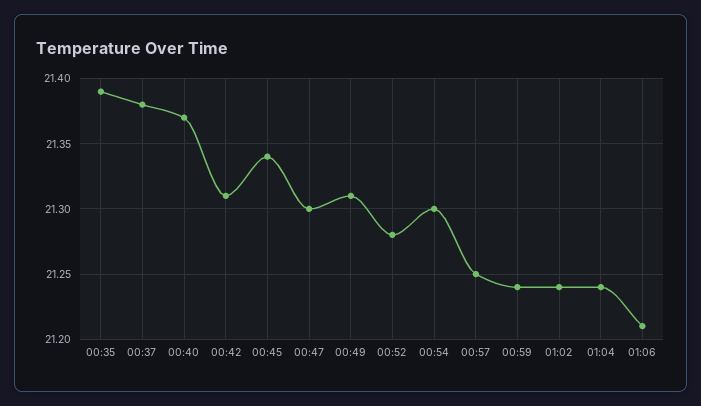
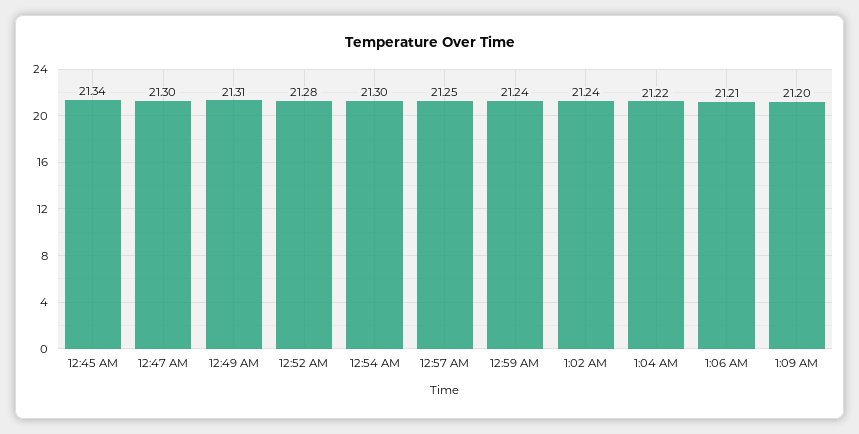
00:35: 21.39 -> none
00:37: 21.38 -> none
00:40: 21.37 -> none
00:42: 21.31 -> none
01:04: 21.24 -> 21.22
1:09 AM: none -> 21.2

